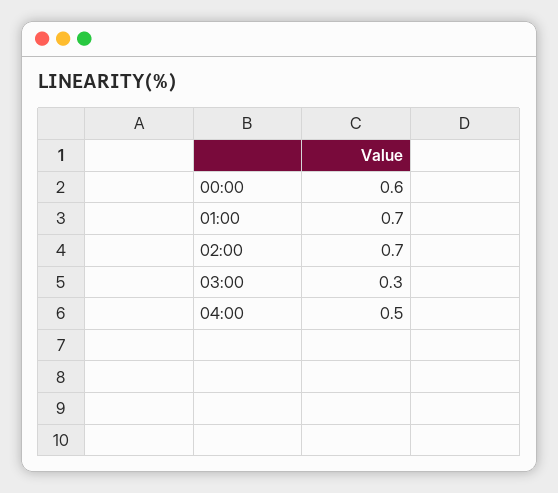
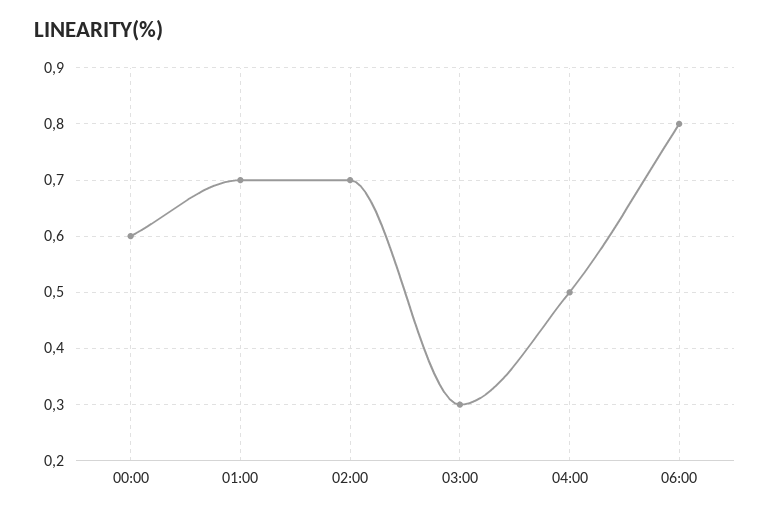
06:00: none -> 0.8

